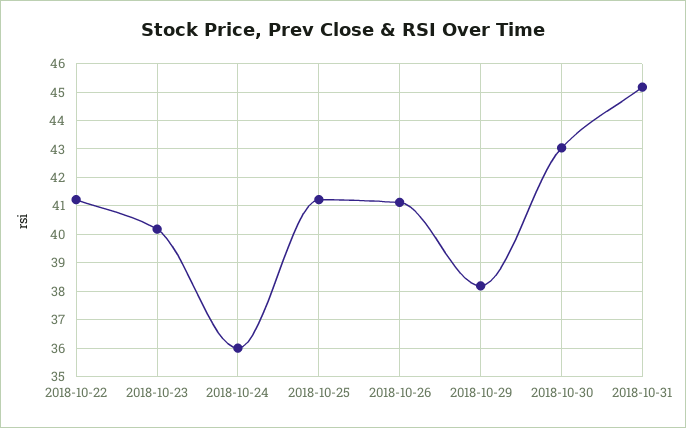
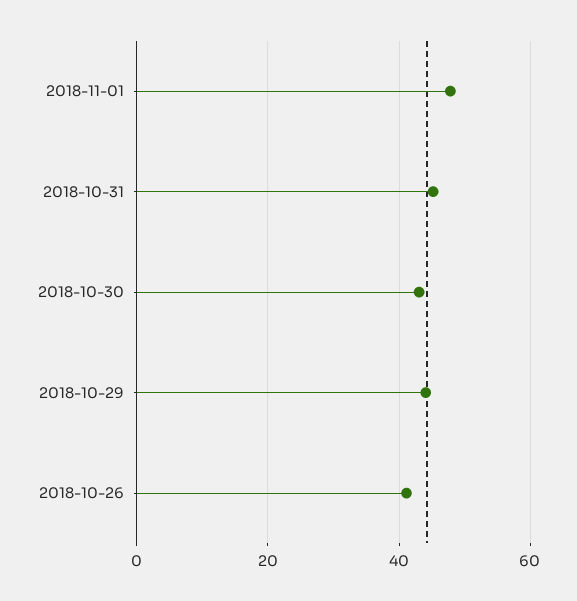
2018-10-22: 41.25 -> none
2018-10-23: 40.25 -> none
2018-10-24: 36 -> none
2018-10-25: 41.25 -> none
2018-10-29: 38.25 -> 44
2018-11-01: none -> 48

